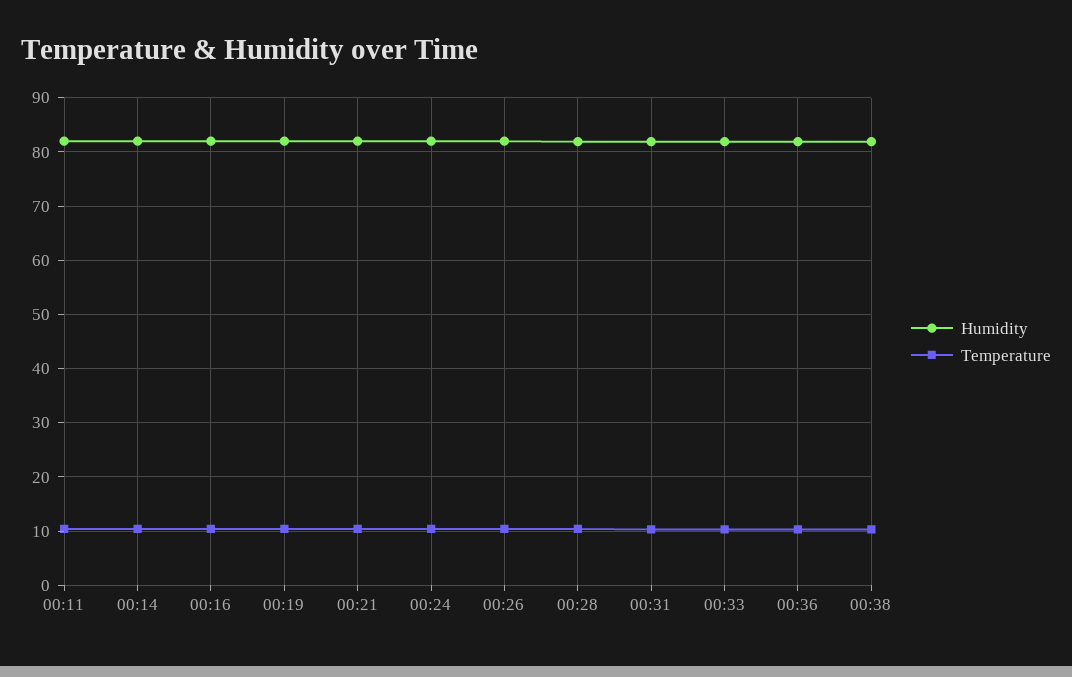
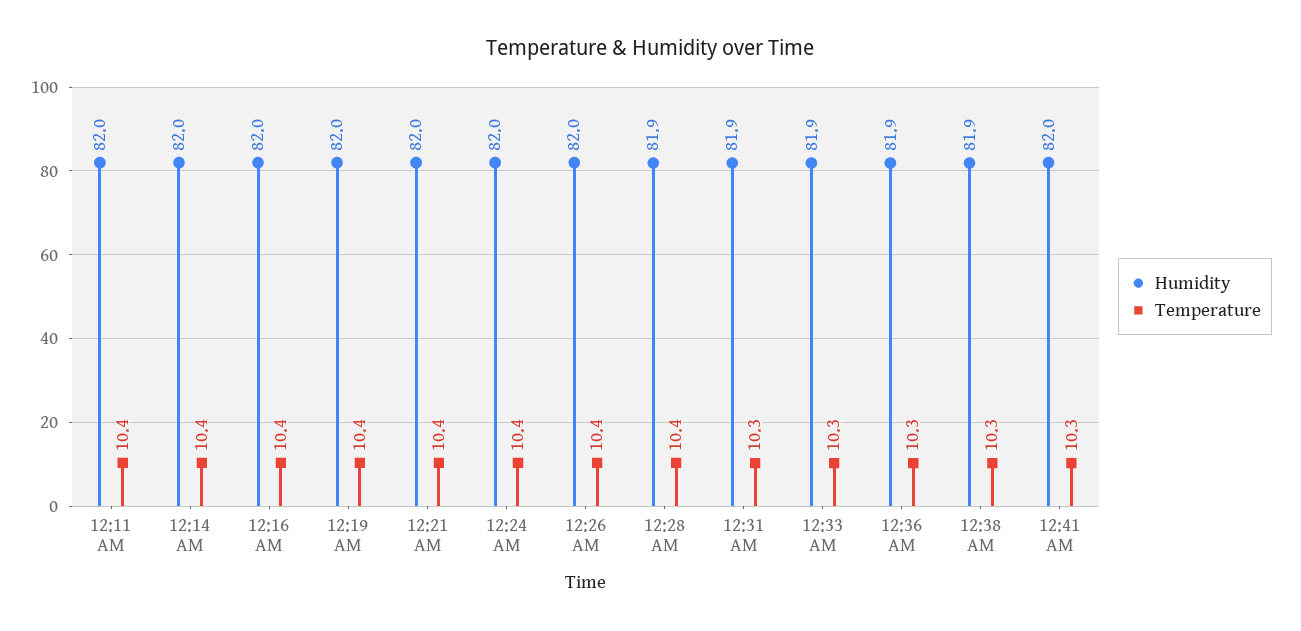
Humidity, 12:41 AM: none -> 82
Temperature, 12:41 AM: none -> 10.3

